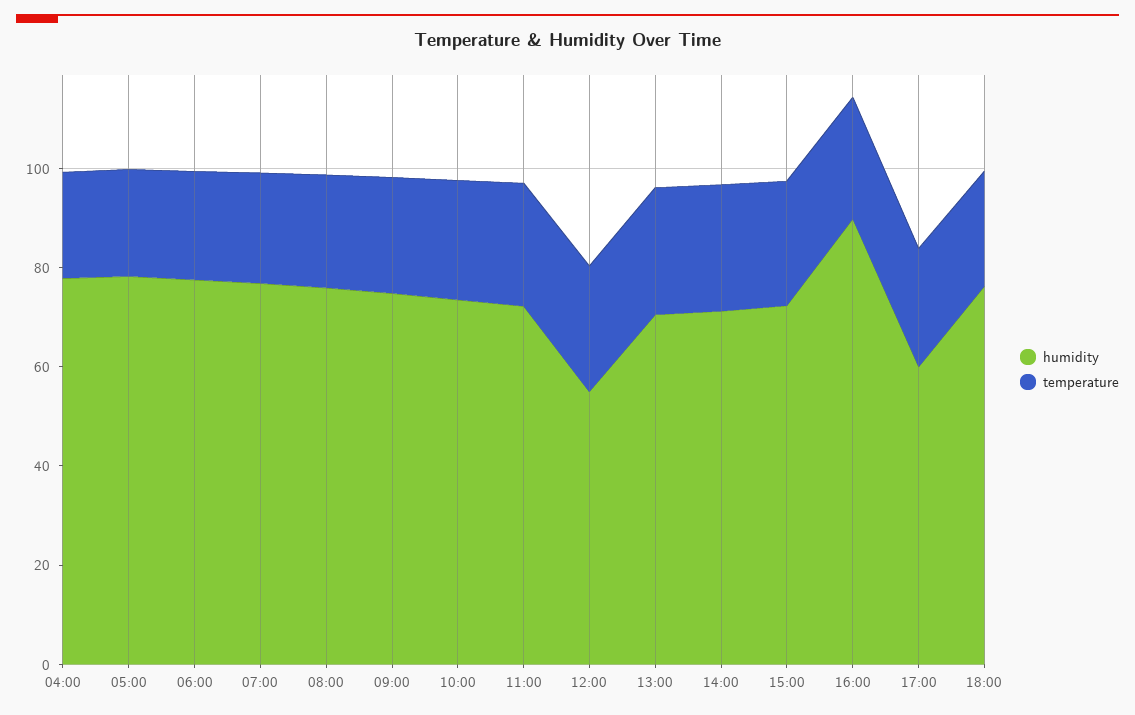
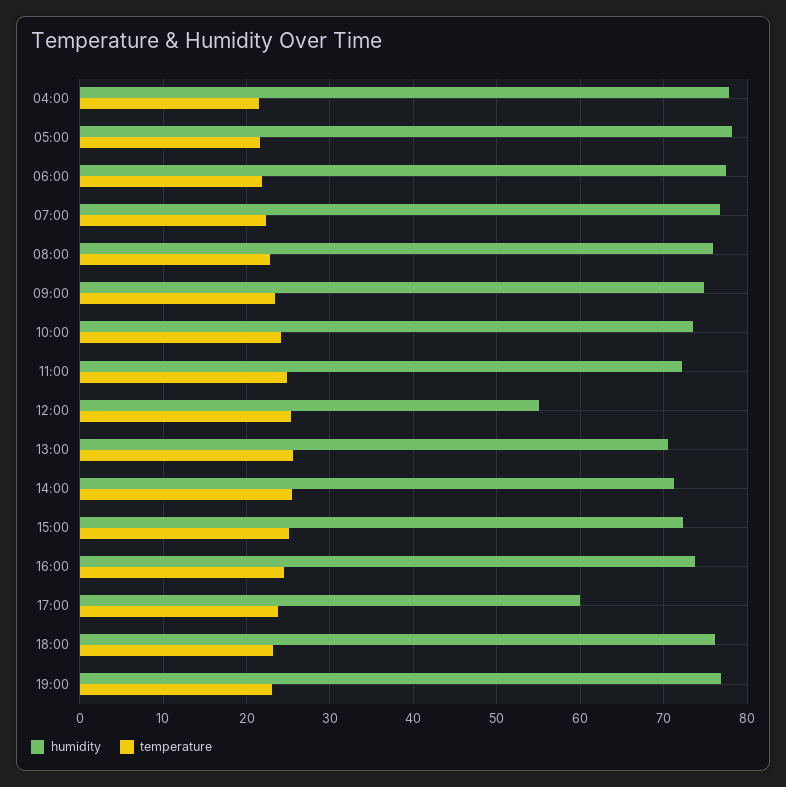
humidity, 16:00: 90 -> 74
humidity, 19:00: none -> 77
temperature, 19:00: none -> 23

